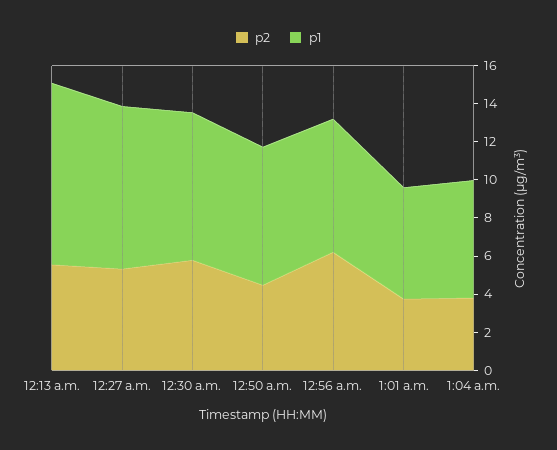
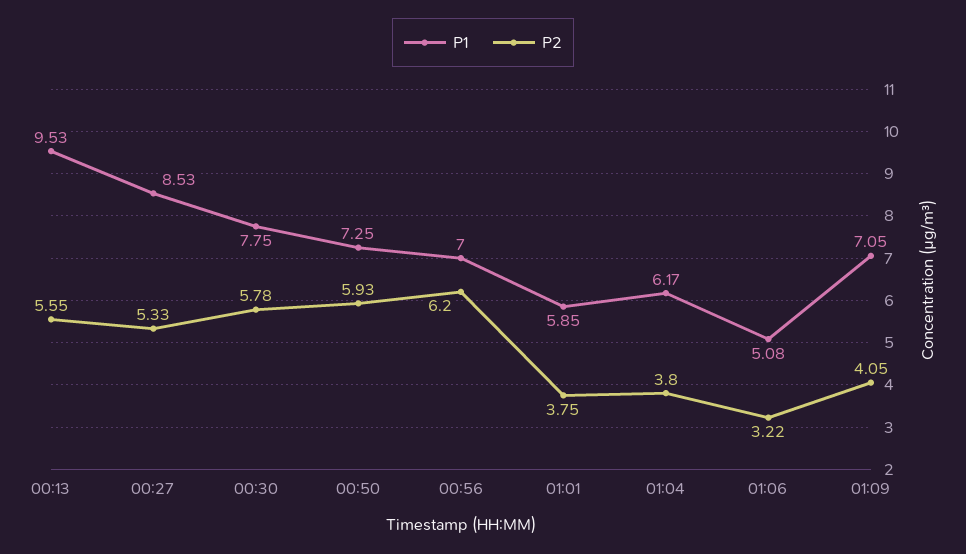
p2, 12:50 a.m.: 4.5 -> 5.93
p1, 01:06: none -> 5.08
p2, 01:06: none -> 3.22
p1, 01:09: none -> 7.05
p2, 01:09: none -> 4.05

